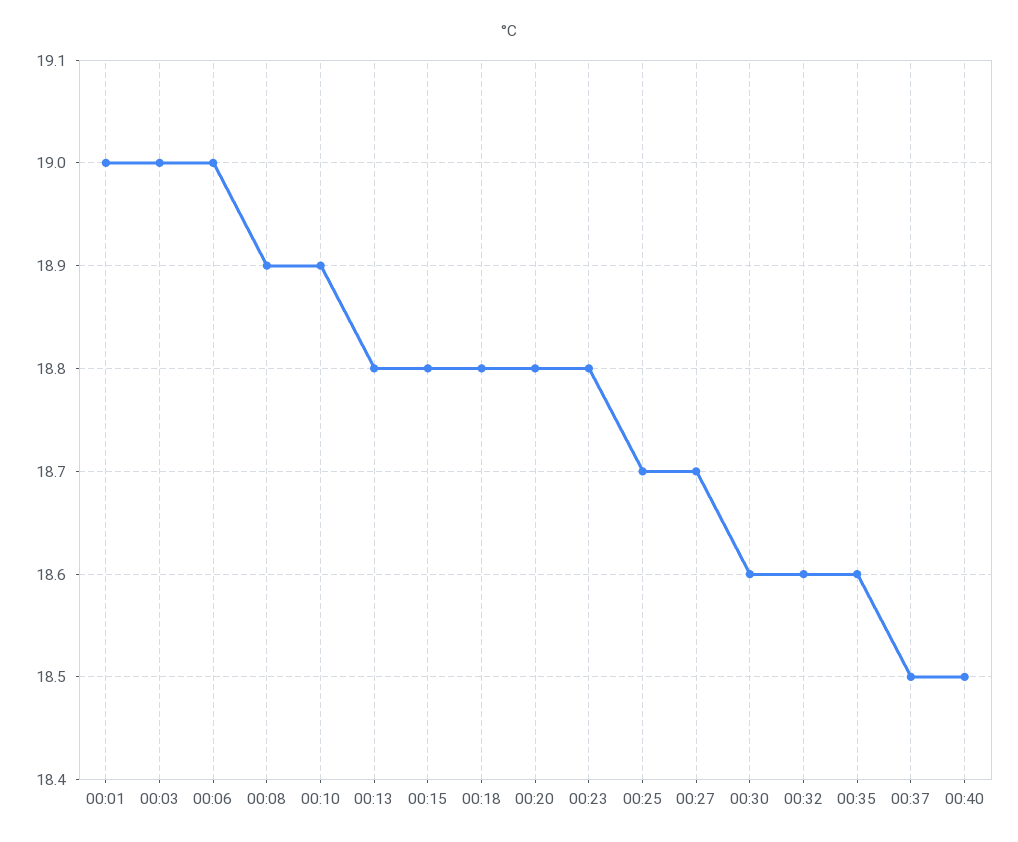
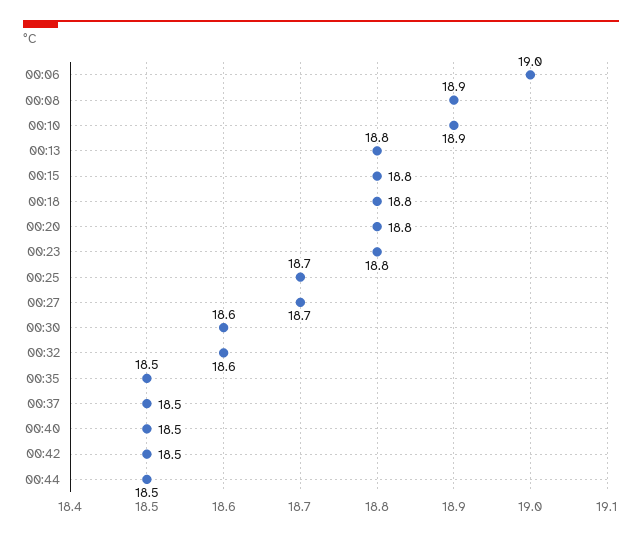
00:01: 19 -> none
00:03: 19 -> none
00:35: 18.6 -> 18.5
00:42: none -> 18.5
00:44: none -> 18.5

